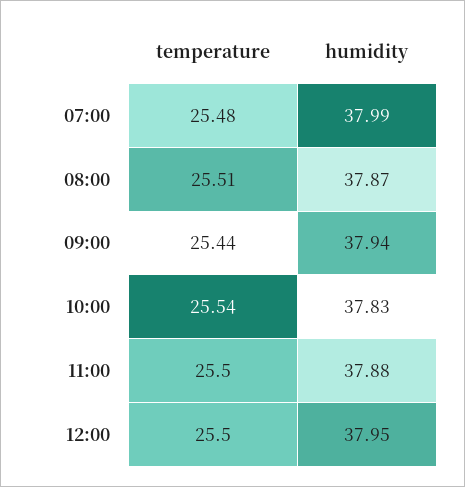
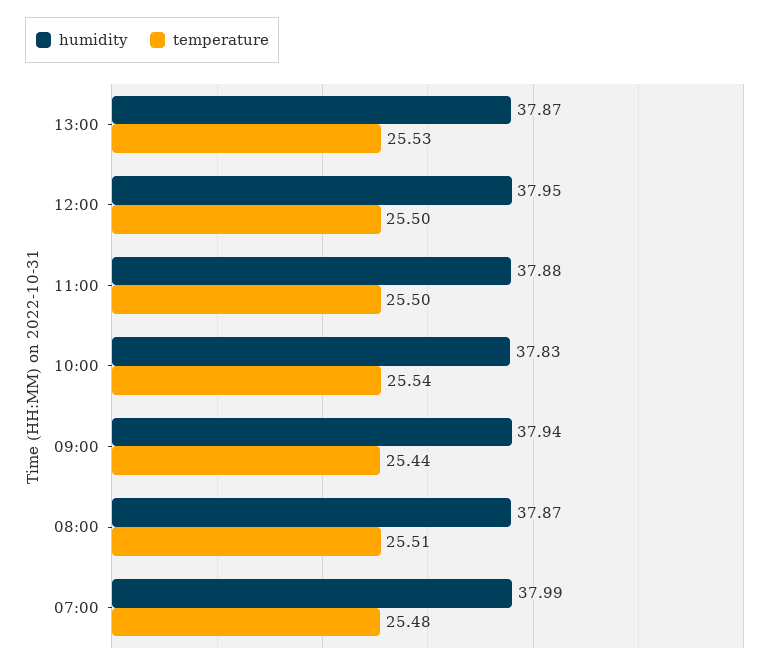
humidity, 13:00: none -> 37.87
temperature, 13:00: none -> 25.53

